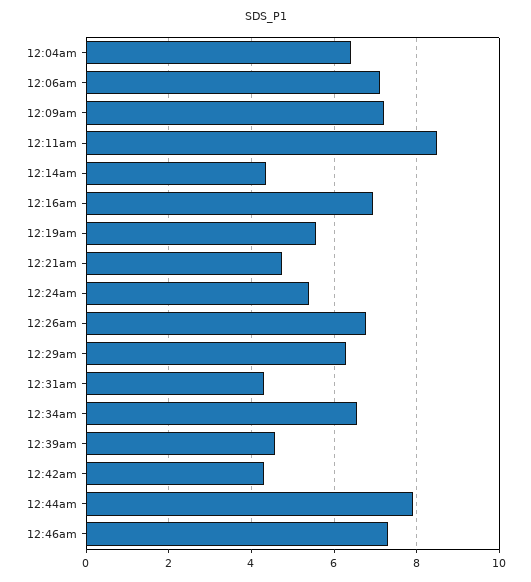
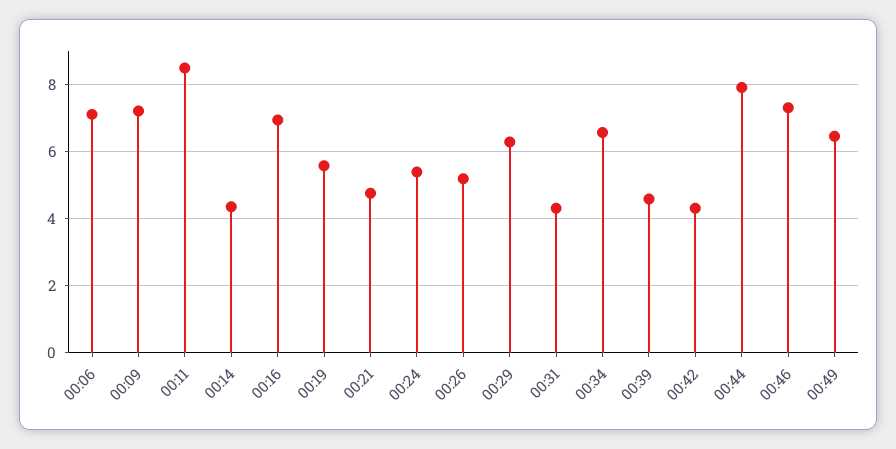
12:04am: 6.4 -> none
12:26am: 6.8 -> 5.2
00:49: none -> 6.4

